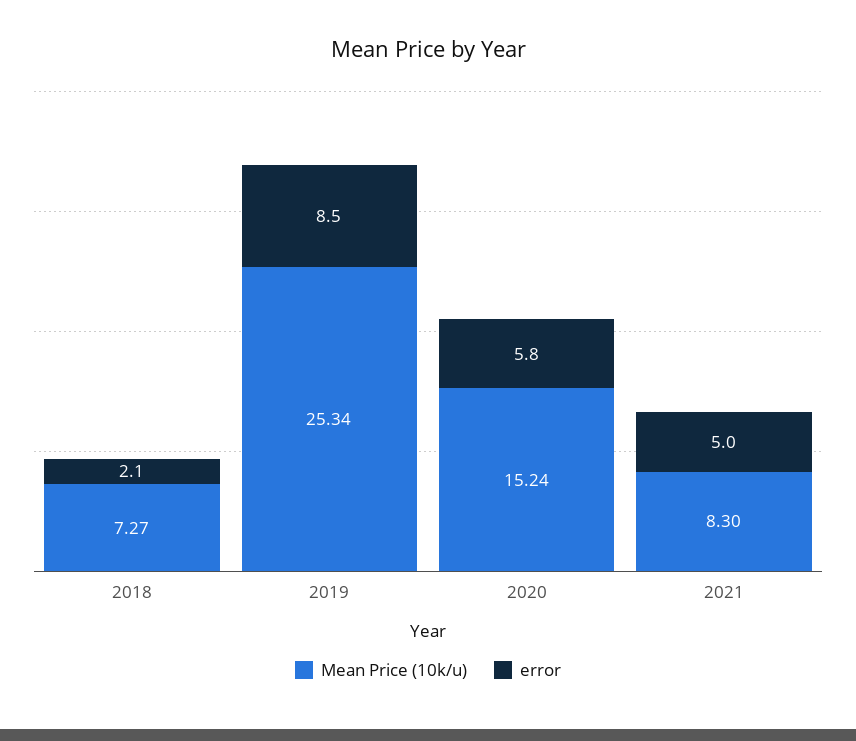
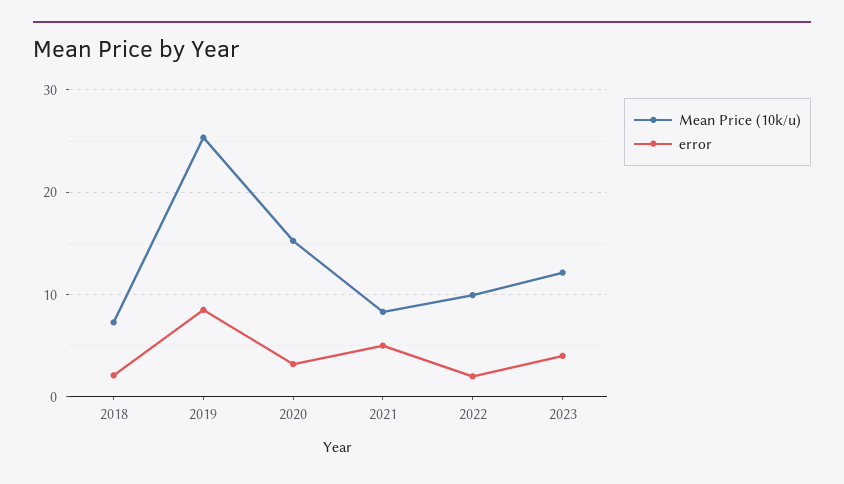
error, 2020: 5.8 -> 3
Mean Price (10k/u), 2022: none -> 10
error, 2022: none -> 2
Mean Price (10k/u), 2023: none -> 12
error, 2023: none -> 4

